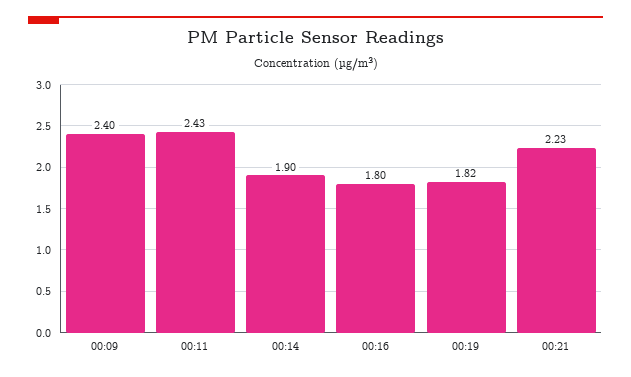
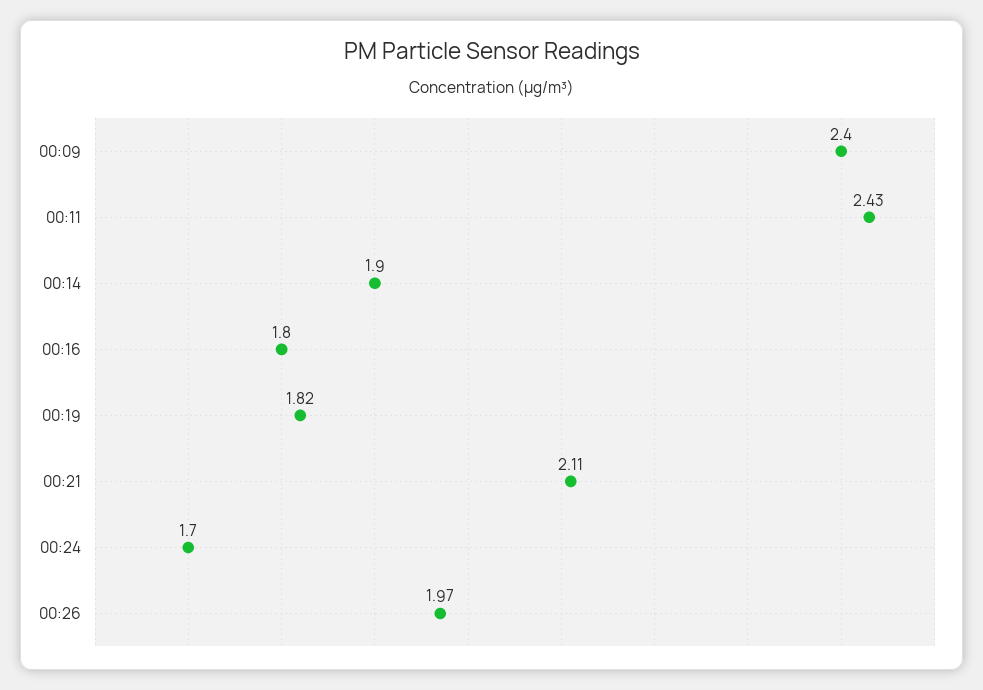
00:21: 2.23 -> 2.11
00:24: none -> 1.7
00:26: none -> 1.97

